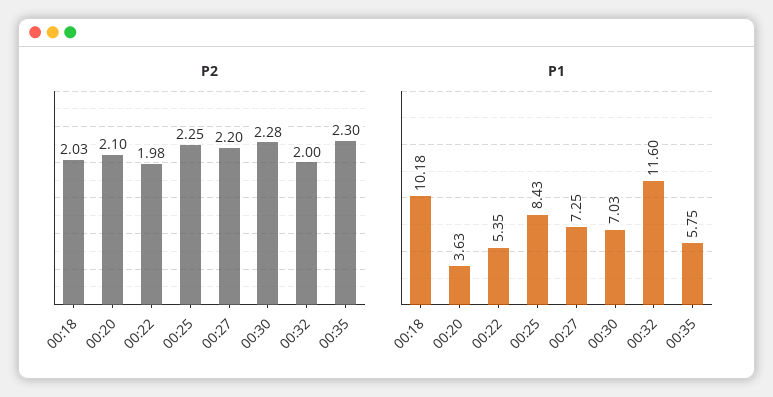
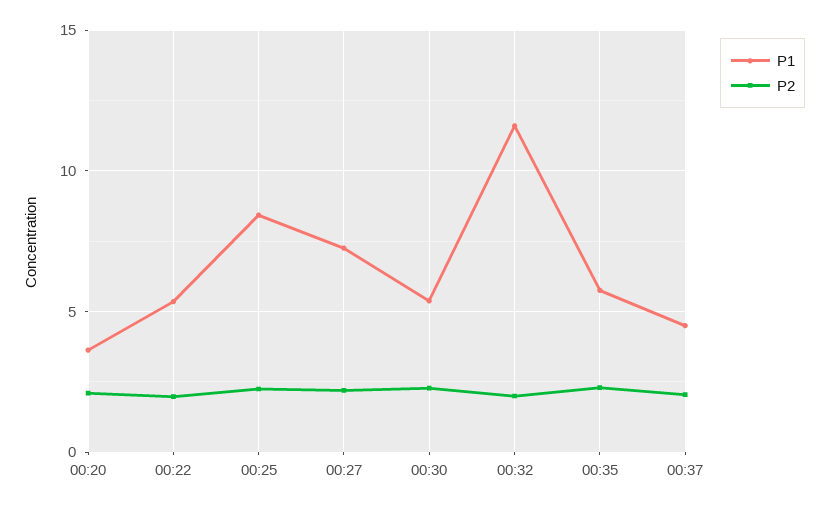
P2, 00:18: 2.03 -> none
P1, 00:18: 10.18 -> none
P1, 00:30: 7.03 -> 5.5
P1, 00:37: none -> 4.5
P2, 00:37: none -> 2

